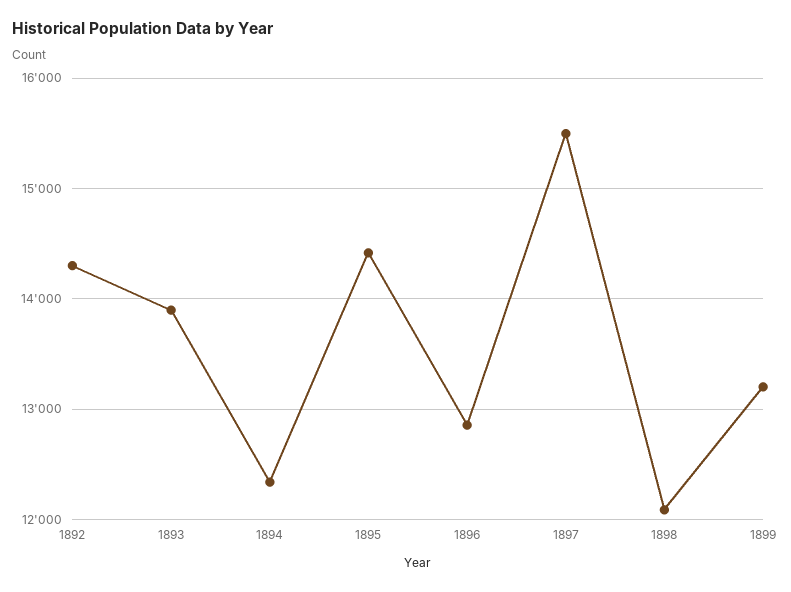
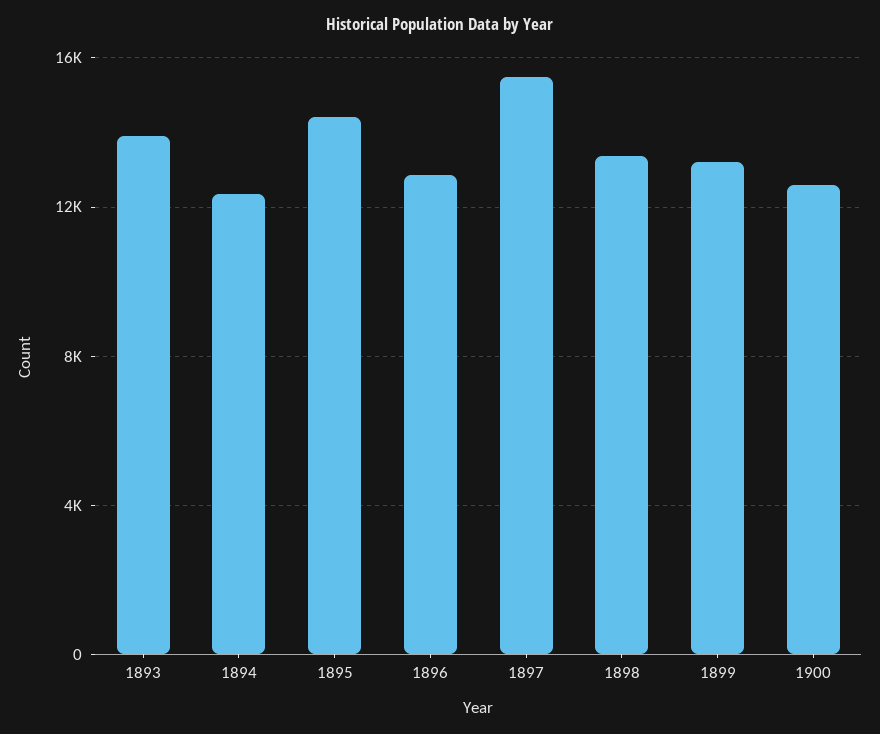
1892: 14300 -> none
1898: 12100 -> 13500
1900: none -> 12500

